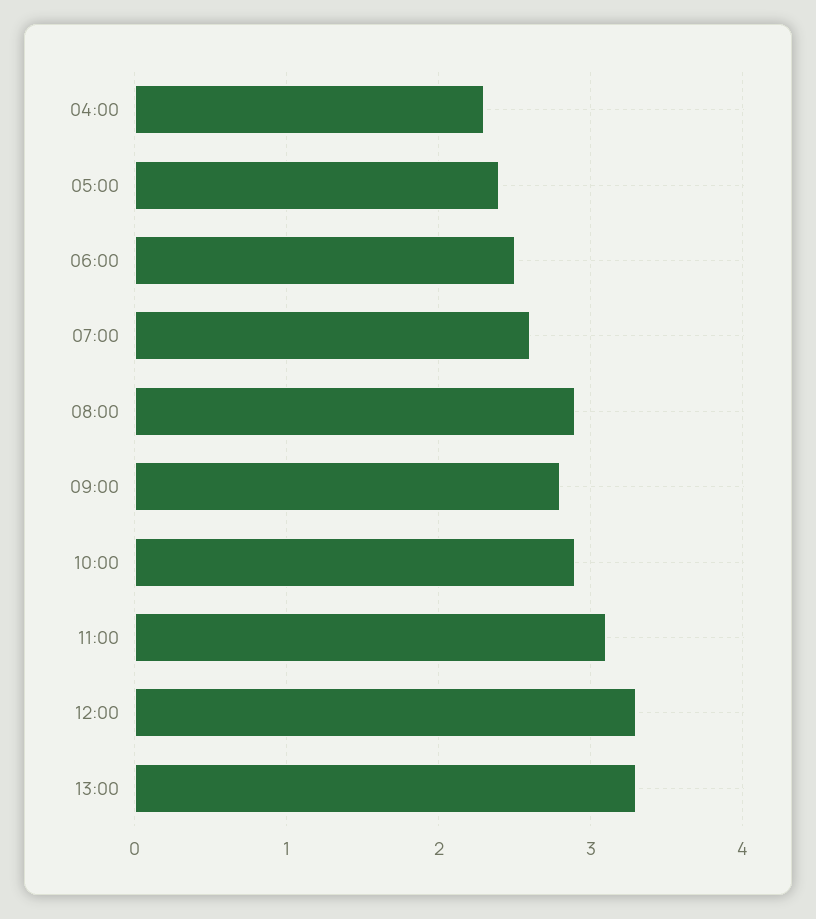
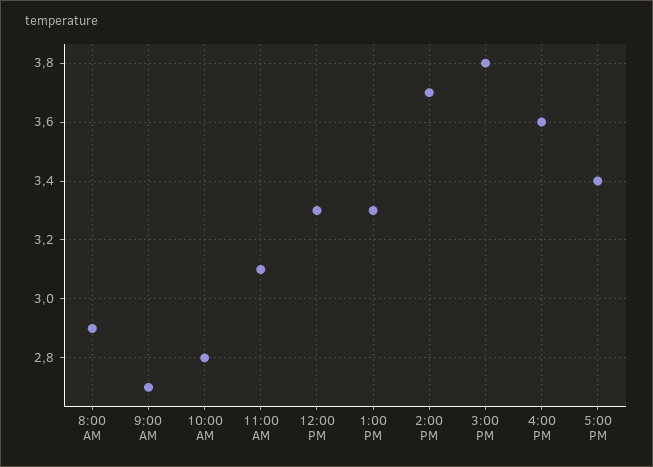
04:00: 2.3 -> none
05:00: 2.4 -> none
06:00: 2.5 -> none
07:00: 2.6 -> none
09:00: 2.8 -> 2.7
10:00: 2.9 -> 2.8
2:00 PM: none -> 3.7
3:00 PM: none -> 3.8
4:00 PM: none -> 3.6
5:00 PM: none -> 3.4

